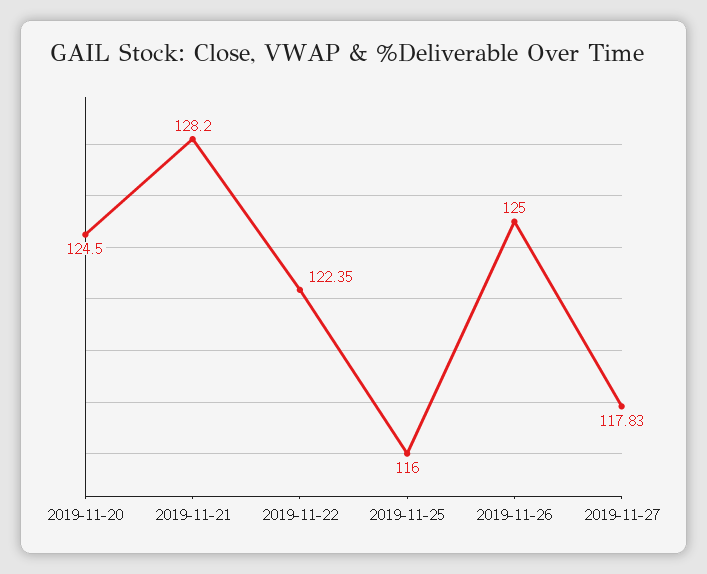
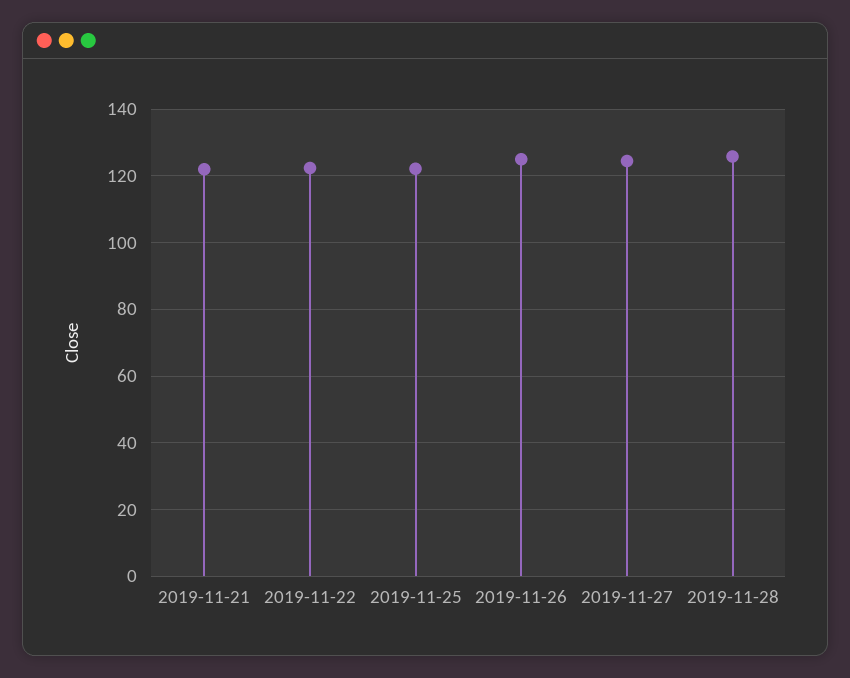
2019-11-20: 124.5 -> none
2019-11-21: 128.2 -> 122
2019-11-25: 116 -> 122
2019-11-27: 117.83 -> 124
2019-11-28: none -> 126

